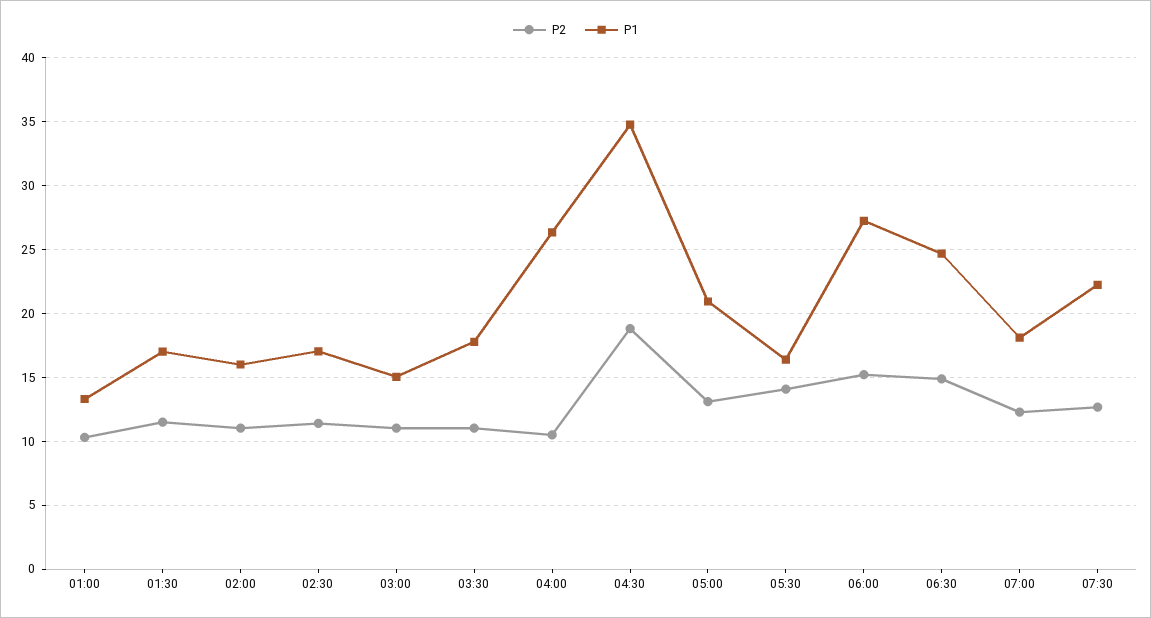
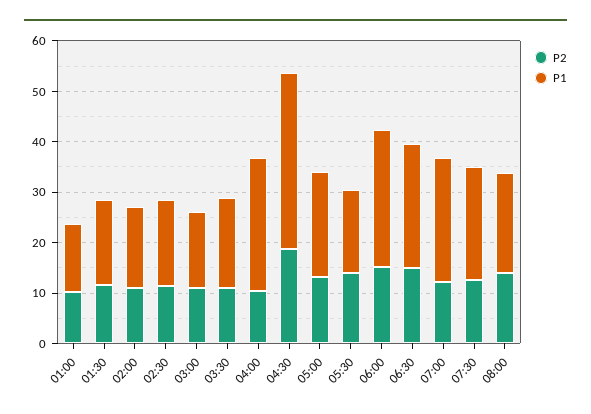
P1, 07:00: 18 -> 24
P2, 08:00: none -> 14
P1, 08:00: none -> 20

